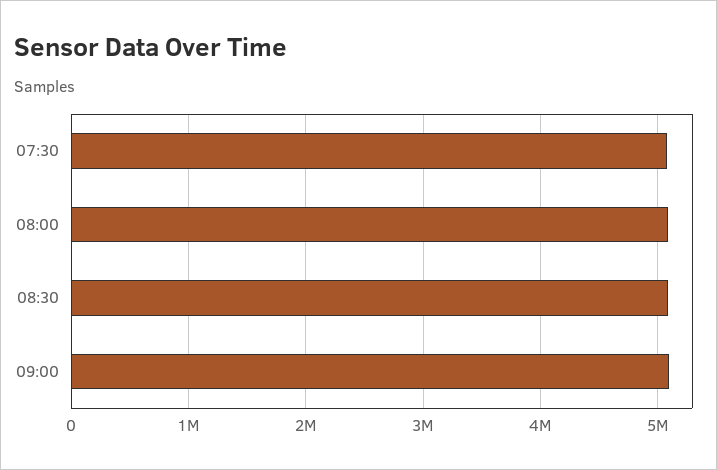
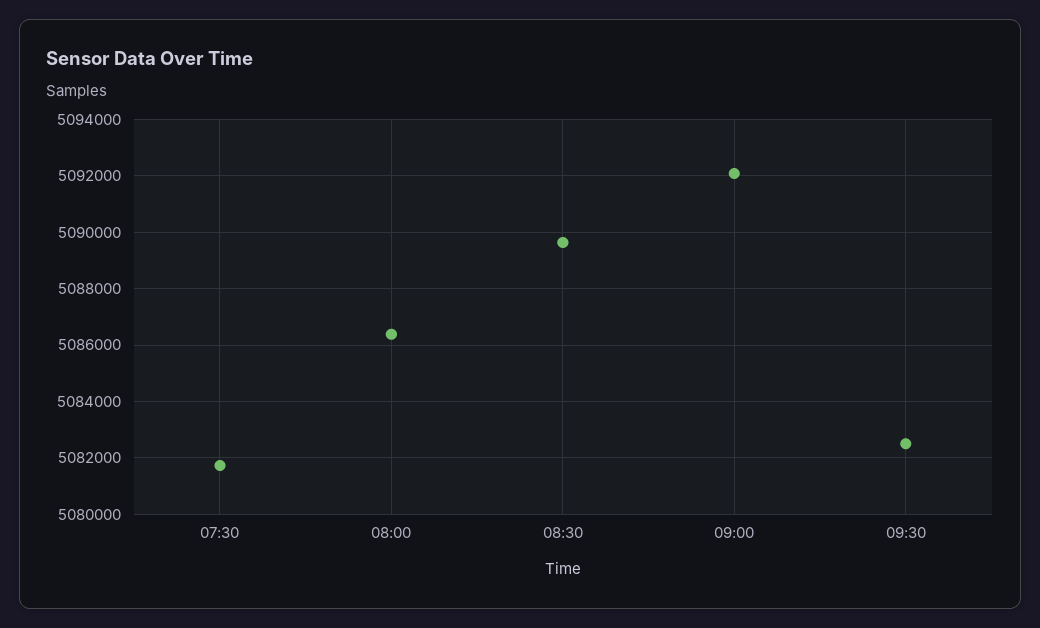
09:30: none -> 5082500

